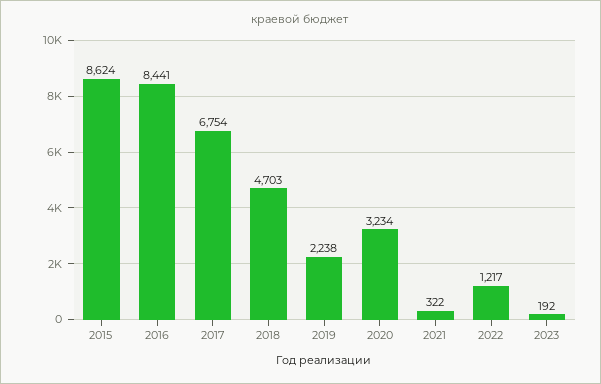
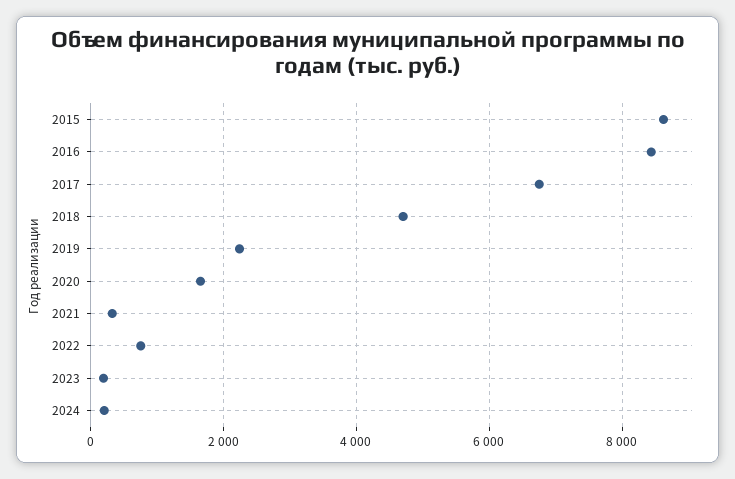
2020: 3234 -> 1600
2022: 1217 -> 800
2024: none -> 200

